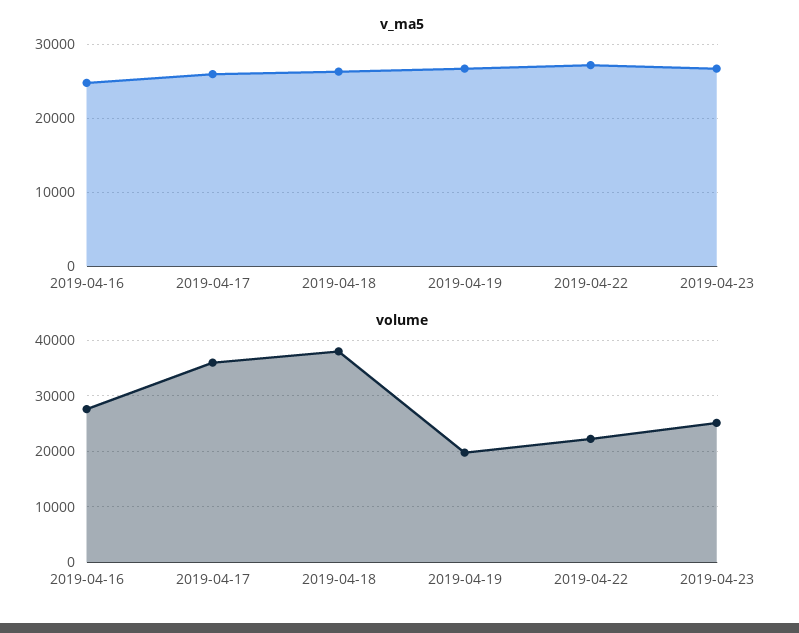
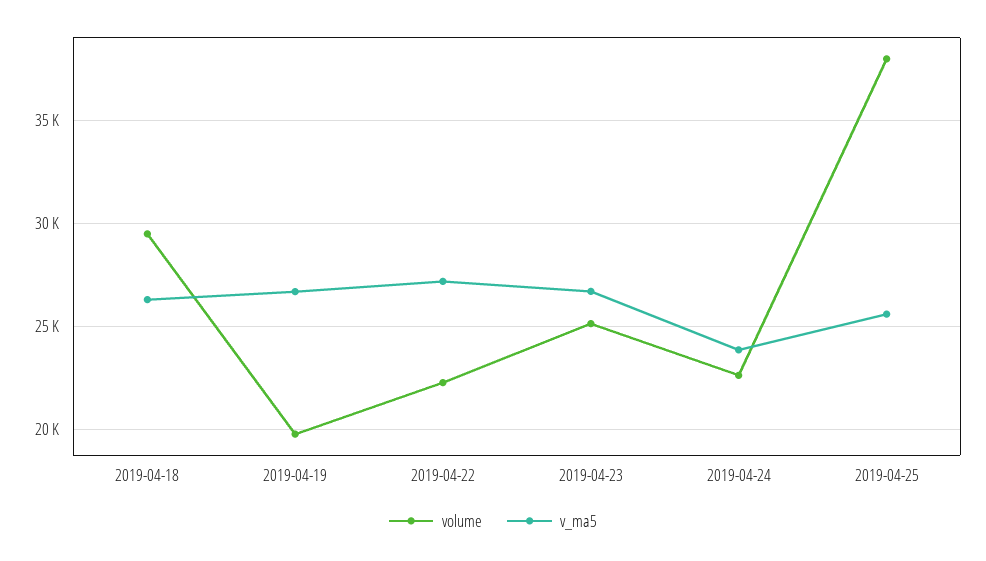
v_ma5, 2019-04-16: 25000 -> none
v_ma5, 2019-04-17: 26000 -> none
volume, 2019-04-16: 28000 -> none
volume, 2019-04-17: 36000 -> none
volume, 2019-04-18: 38000 -> 29500
volume, 2019-04-24: none -> 22500
v_ma5, 2019-04-24: none -> 24000
volume, 2019-04-25: none -> 38000
v_ma5, 2019-04-25: none -> 25500

